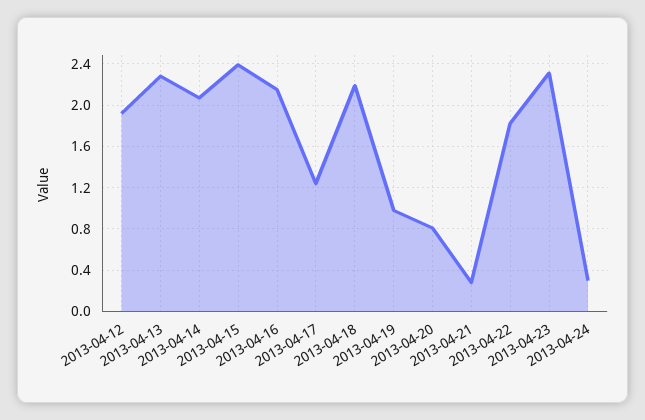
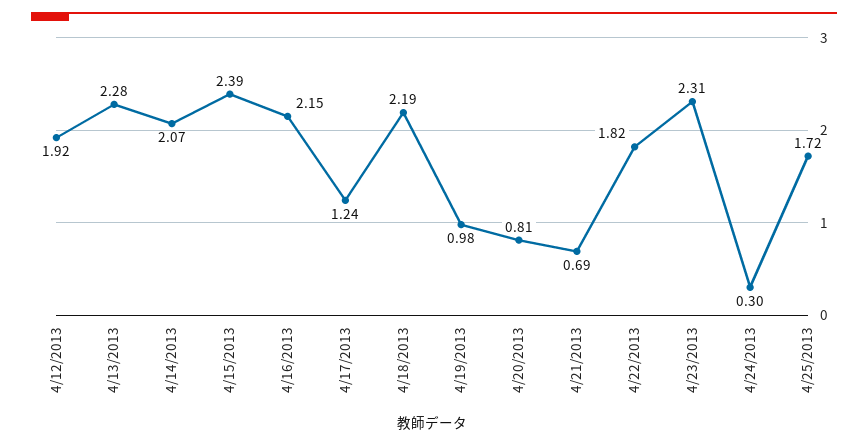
2013-04-21: 0.3 -> 0.69
4/25/2013: none -> 1.72

